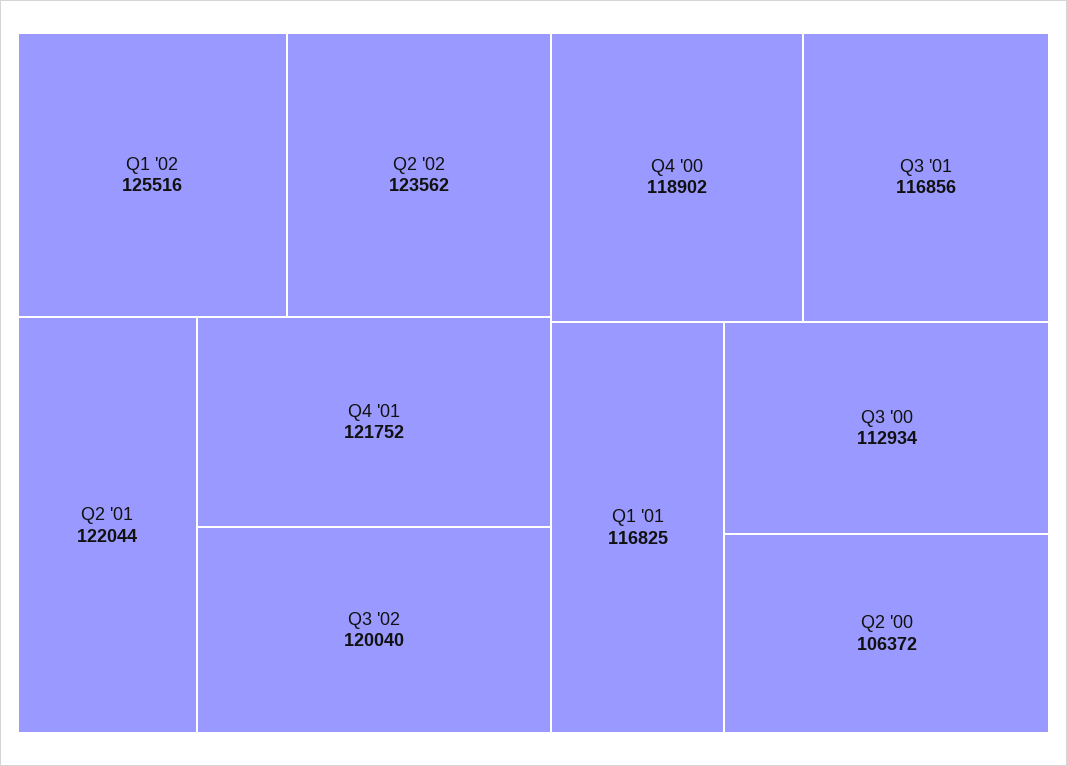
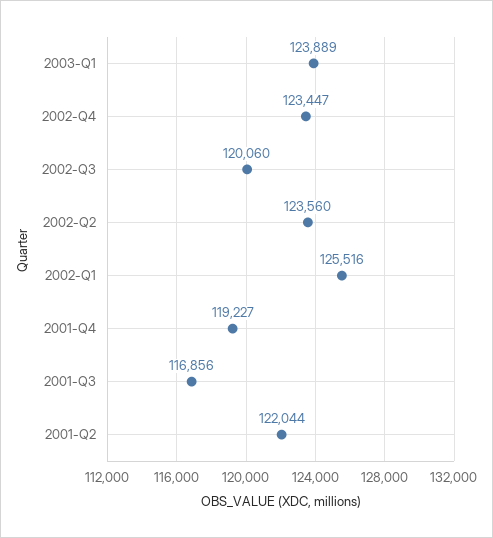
Q2 '02: 123562 -> 123560
Q4 '01: 121752 -> 119227
Q3 '02: 120040 -> 120060
Q4 '00: 118902 -> none
Q1 '01: 116825 -> none
Q3 '00: 112934 -> none
Q2 '00: 106372 -> none
2003-Q1: none -> 123889
2002-Q4: none -> 123447

